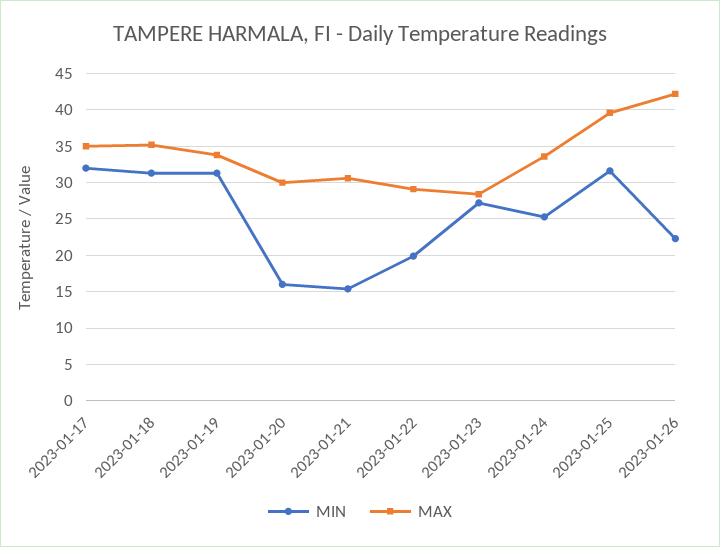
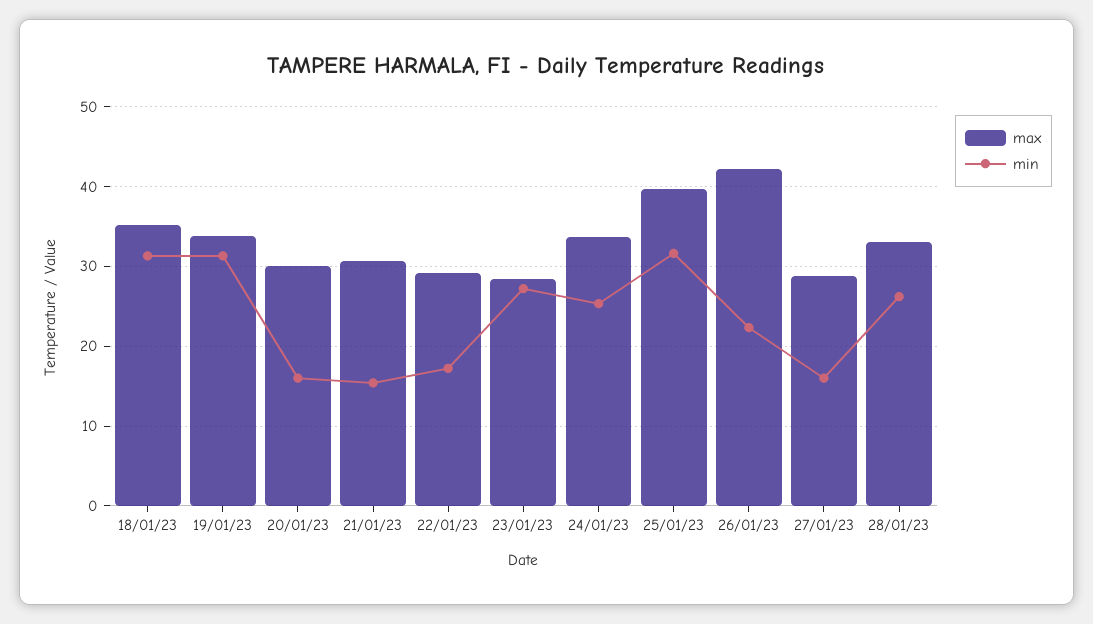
MIN, 2023-01-17: 32 -> none
MAX, 2023-01-17: 35 -> none
MIN, 2023-01-22: 20 -> 17
MAX, 27/01/23: none -> 29
MIN, 27/01/23: none -> 16
MAX, 28/01/23: none -> 33
MIN, 28/01/23: none -> 26

